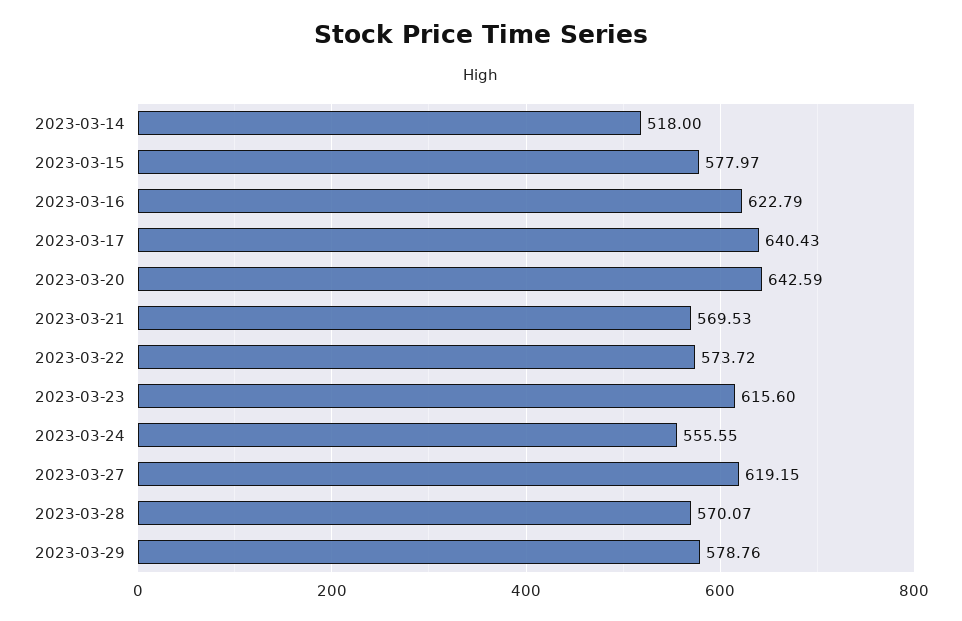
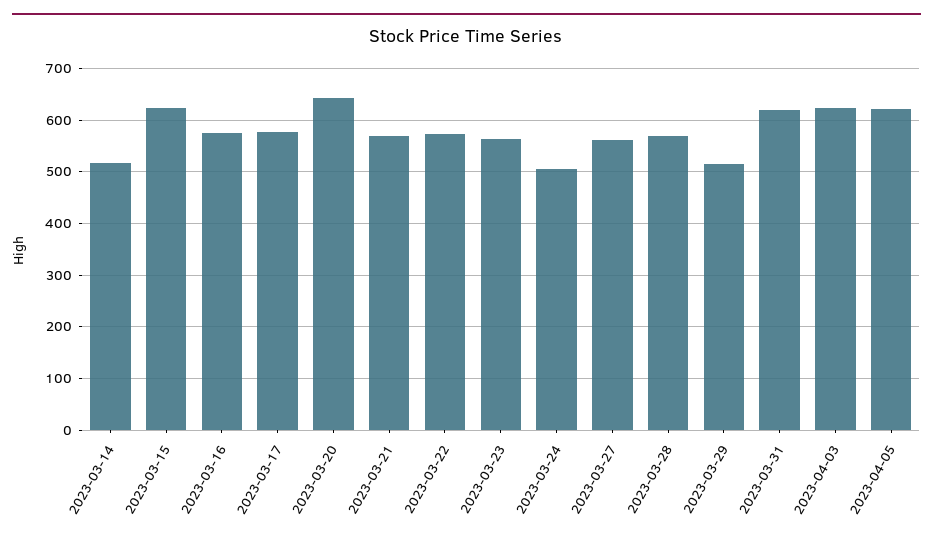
2023-03-15: 577.97 -> 620
2023-03-16: 622.79 -> 580
2023-03-17: 640.43 -> 580
2023-03-23: 615.6 -> 560
2023-03-24: 555.55 -> 500
2023-03-27: 619.15 -> 560
2023-03-29: 578.76 -> 520
2023-03-31: none -> 620
2023-04-03: none -> 620
2023-04-05: none -> 620

